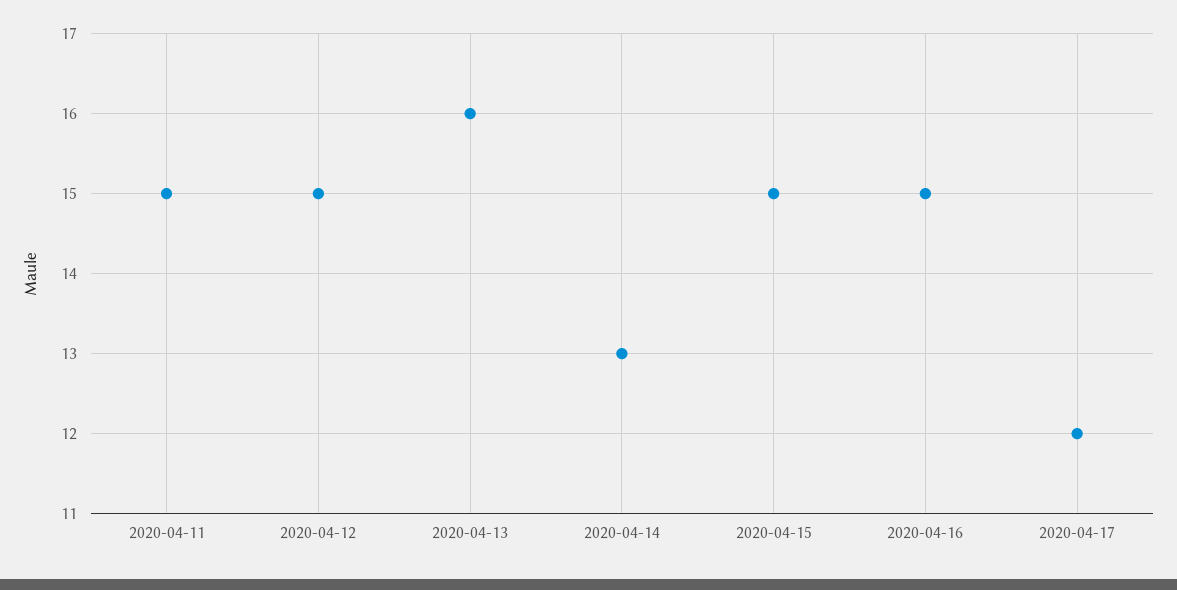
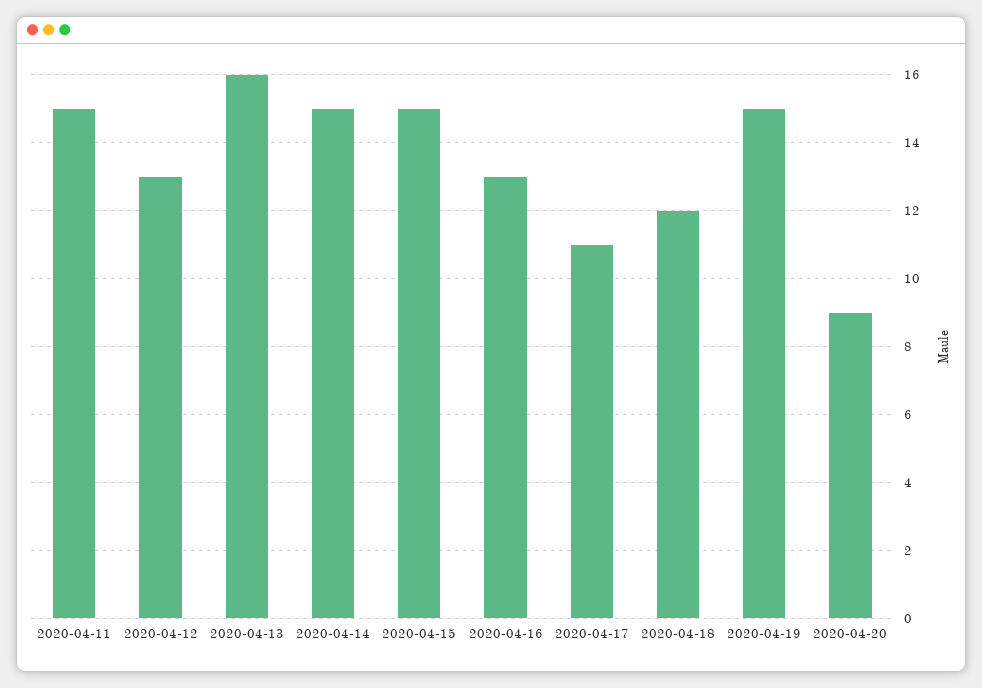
2020-04-12: 15 -> 13
2020-04-14: 13 -> 15
2020-04-16: 15 -> 13
2020-04-17: 12 -> 11
2020-04-18: none -> 12
2020-04-19: none -> 15
2020-04-20: none -> 9

